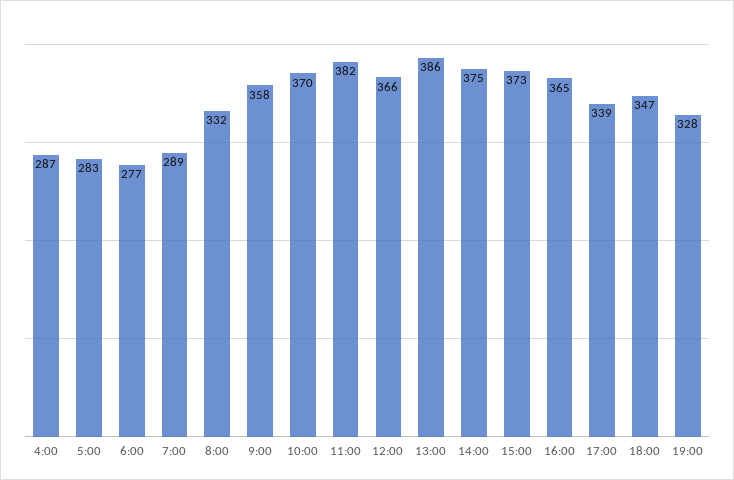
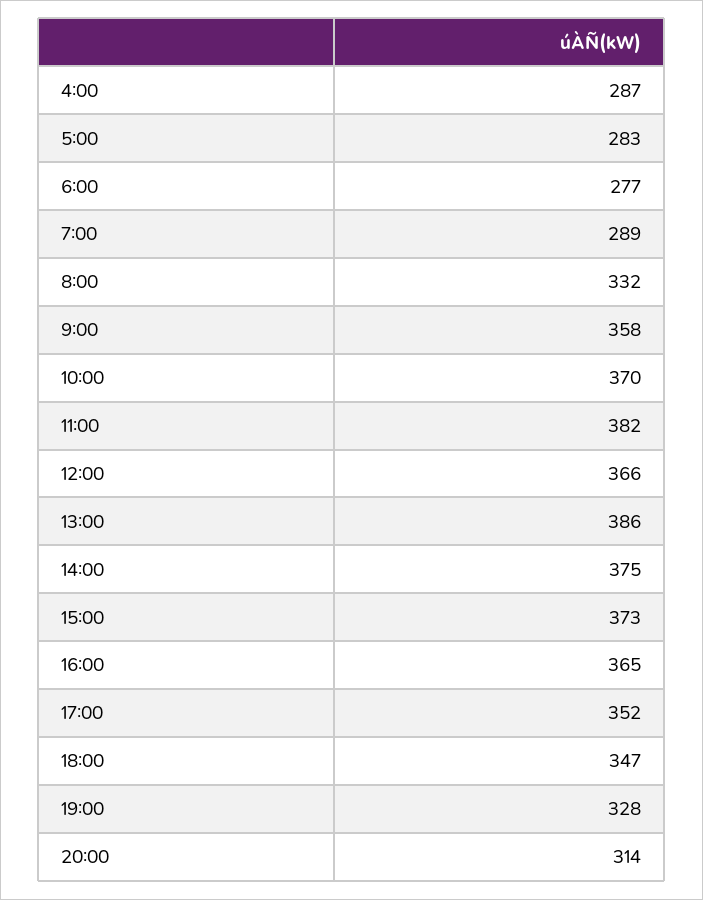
17:00: 339 -> 352
20:00: none -> 314

